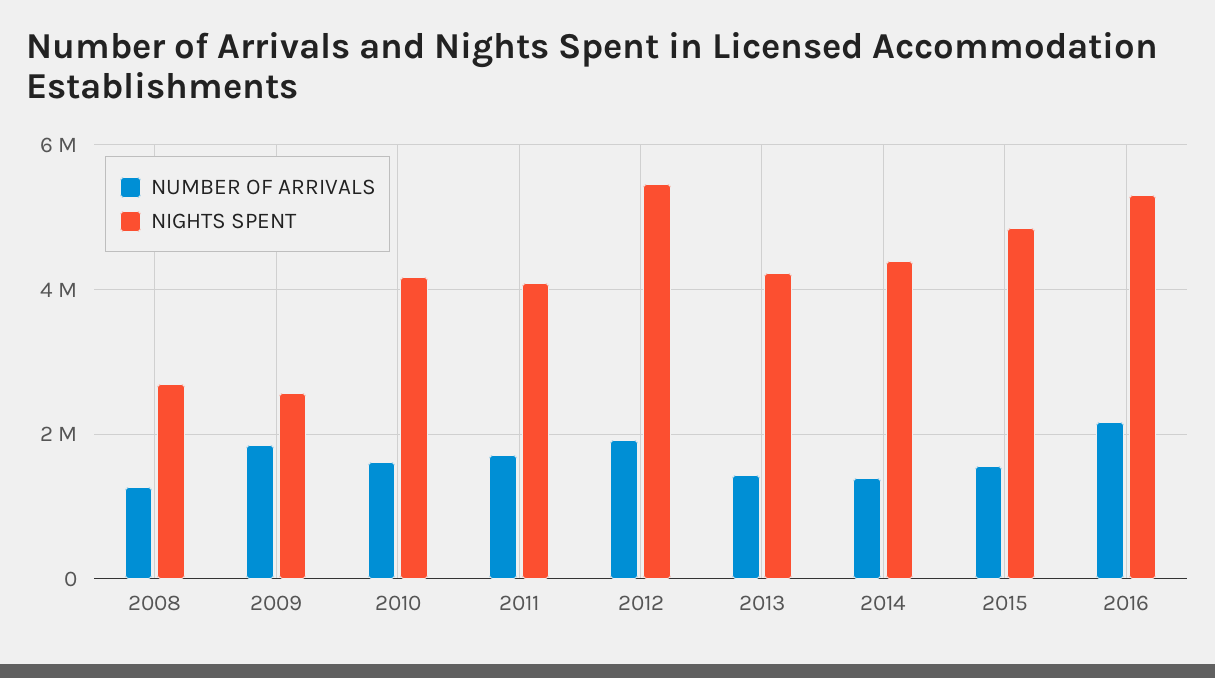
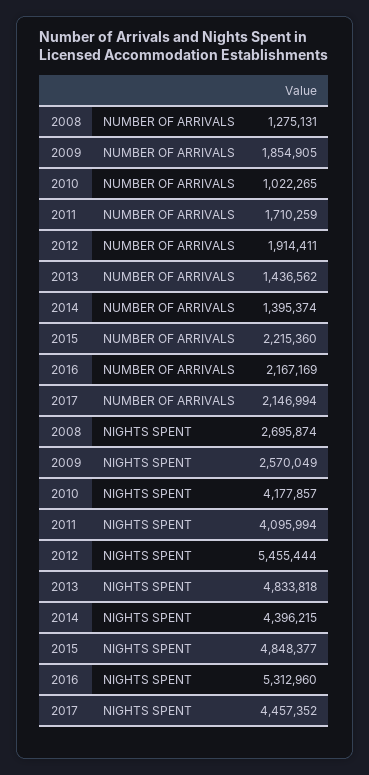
NUMBER OF ARRIVALS, 2010: 1600000 -> 1022265
NIGHTS SPENT, 2013: 4200000 -> 4833818
NUMBER OF ARRIVALS, 2015: 1600000 -> 2215360
NUMBER OF ARRIVALS, 2017: none -> 2146994
NIGHTS SPENT, 2017: none -> 4457352

